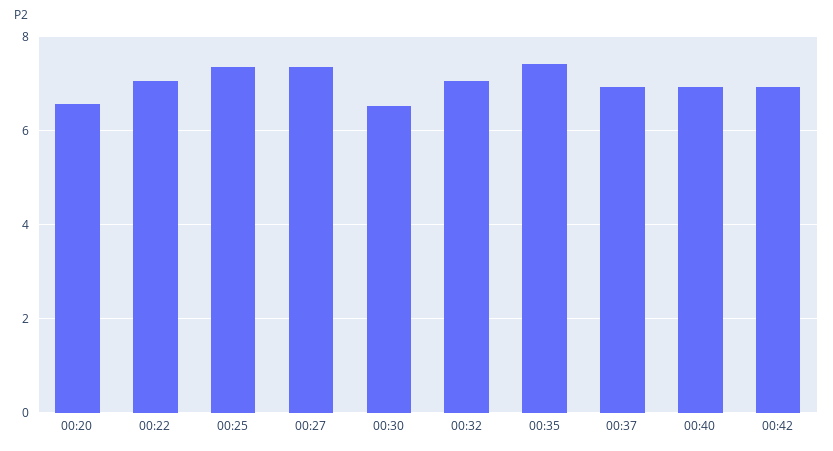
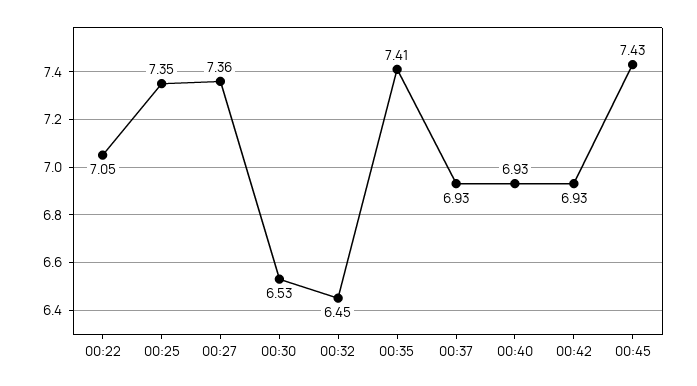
00:20: 6.6 -> none
00:32: 7 -> 6.45
00:45: none -> 7.43

